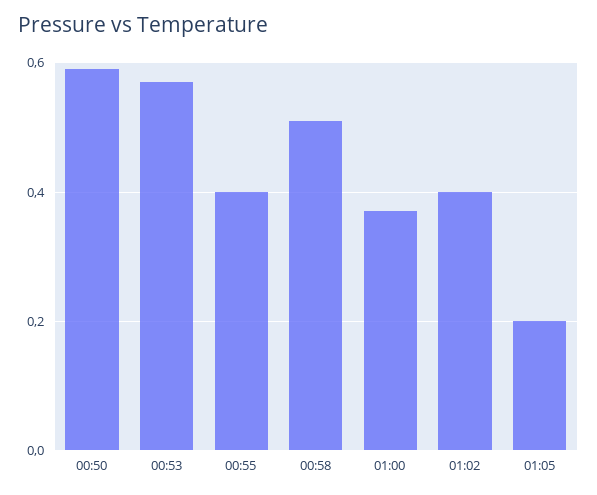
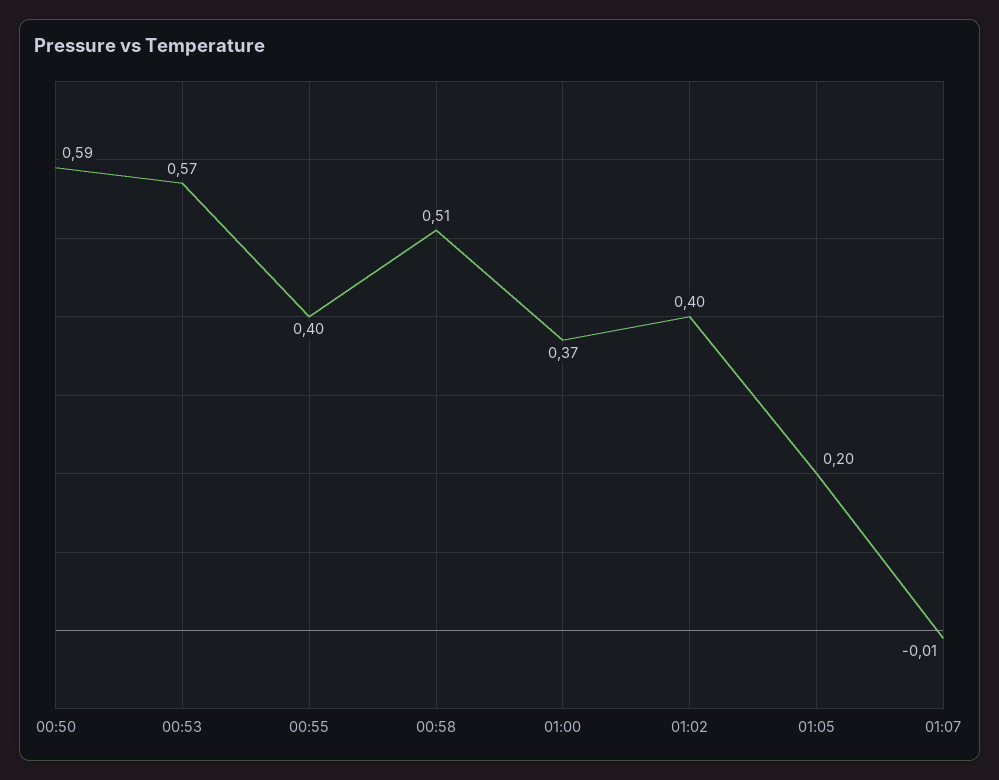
01:07: none -> -0.01

